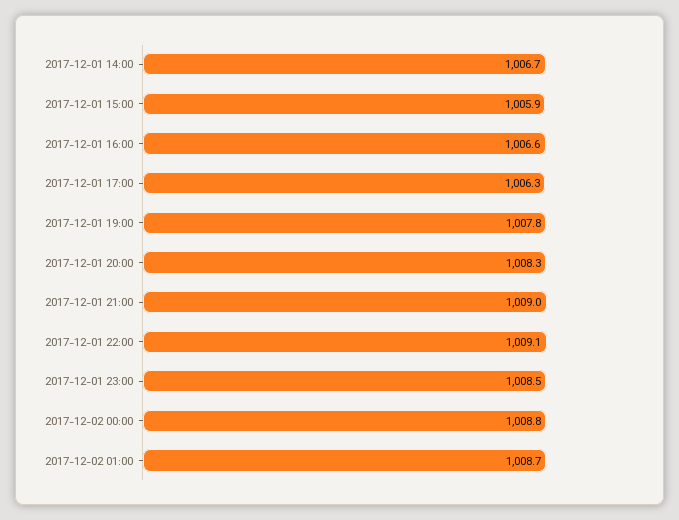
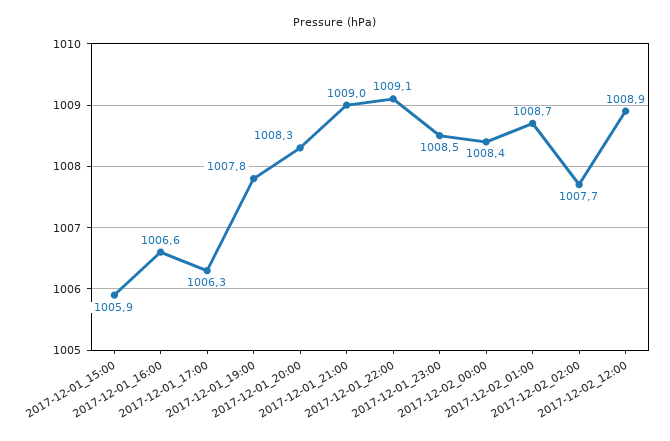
2017-12-01 14:00: 1006.7 -> none
2017-12-02 00:00: 1008.8 -> 1008.4
2017-12-02_02:00: none -> 1007.7
2017-12-02_12:00: none -> 1008.9

